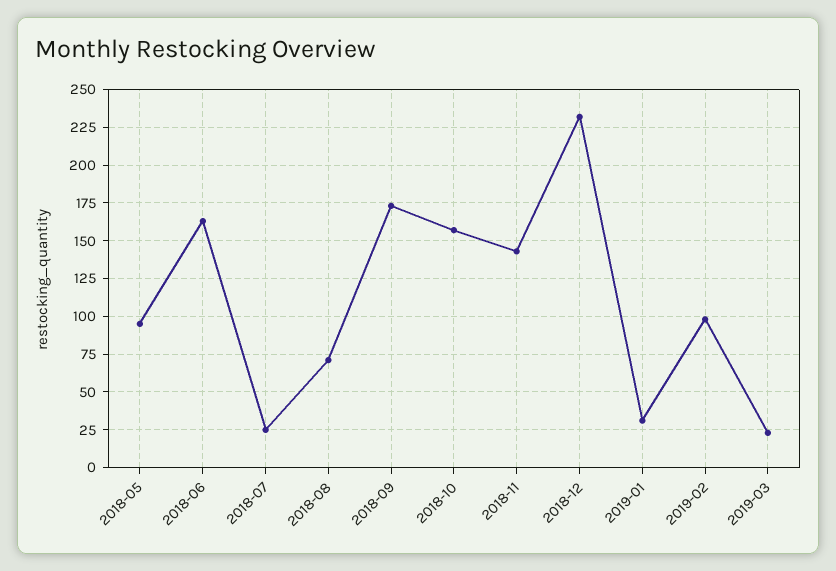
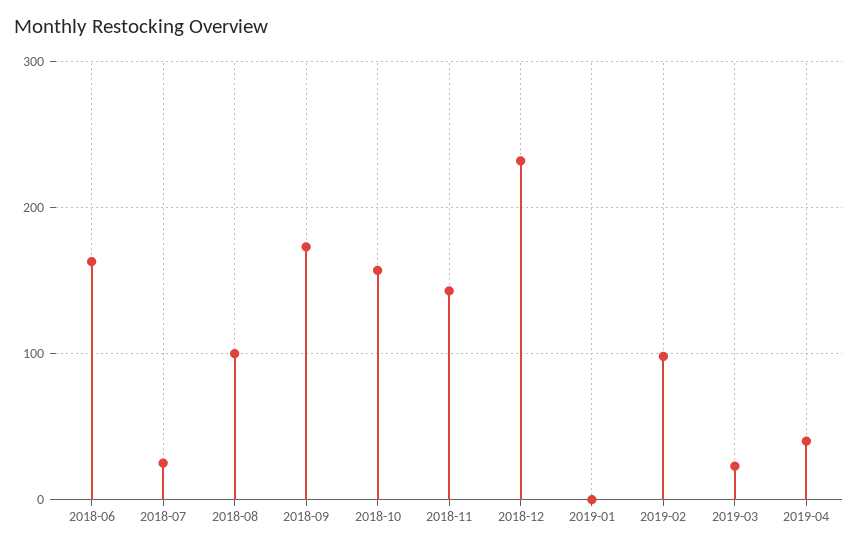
2018-05: 95 -> none
2018-08: 70 -> 100
2019-01: 30 -> 0
2019-04: none -> 40

